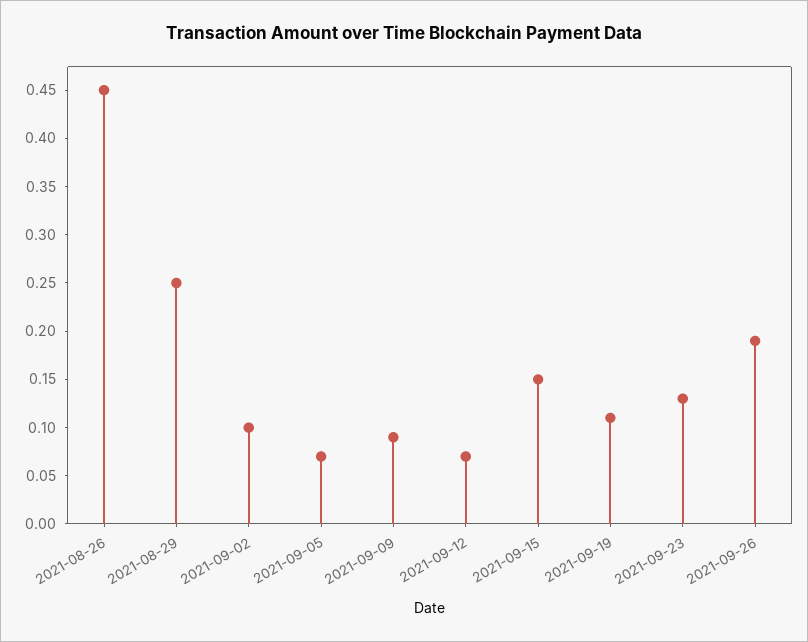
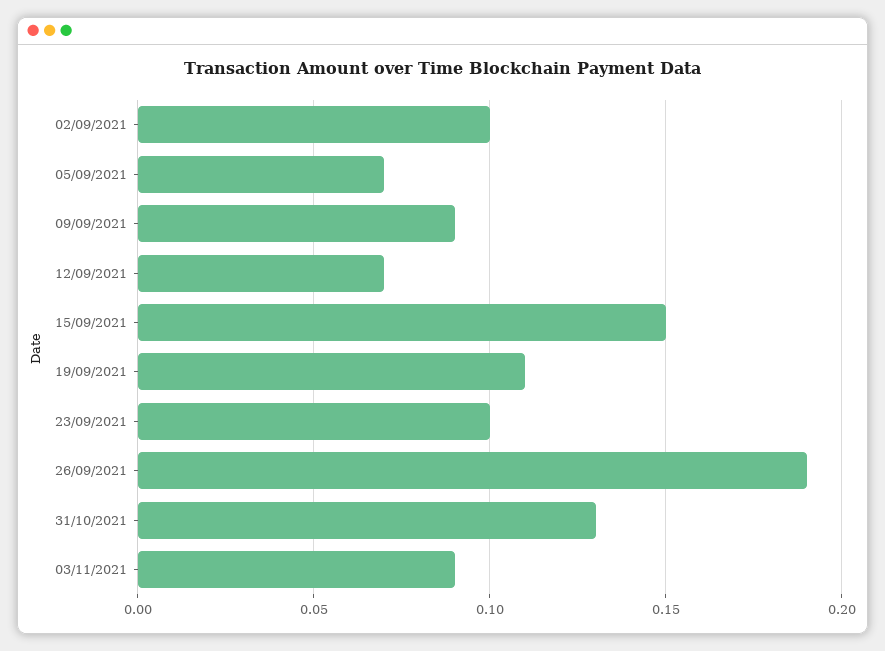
2021-08-26: 0.45 -> none
2021-08-29: 0.25 -> none
2021-09-23: 0.13 -> 0.1
31/10/2021: none -> 0.13
03/11/2021: none -> 0.09

